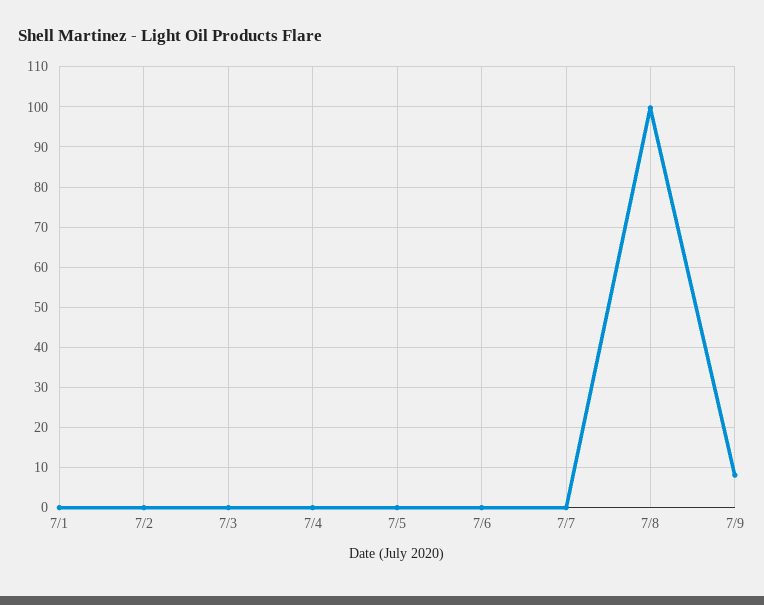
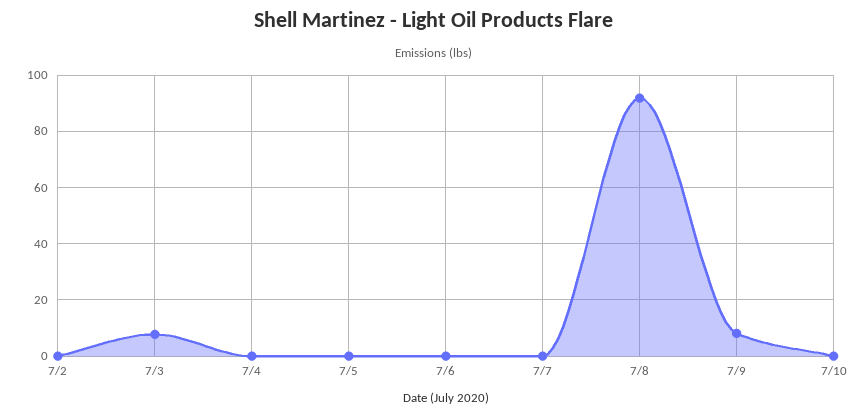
7/1: 0 -> none
7/3: 0 -> 7.5
7/8: 100 -> 92.5
7/10: none -> 0

